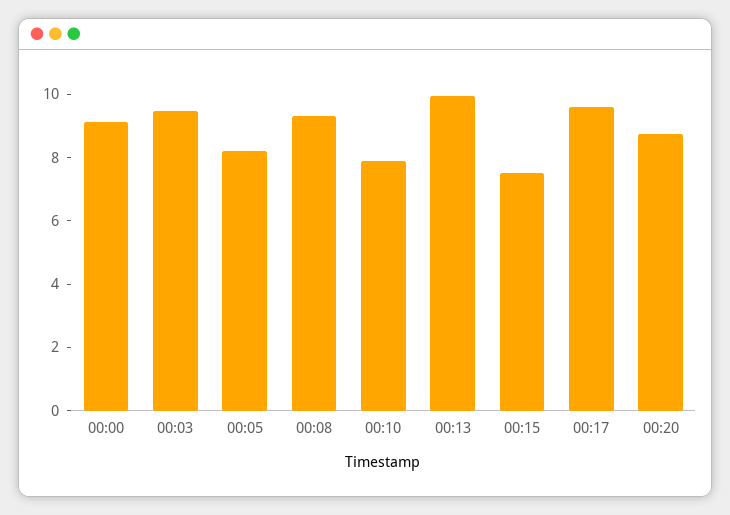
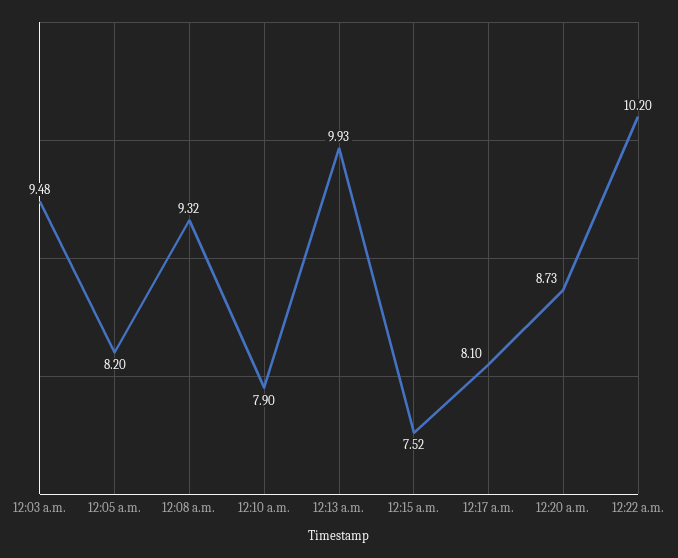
00:00: 9 -> none
00:17: 9.5 -> 8.1
12:22 a.m.: none -> 10.2

